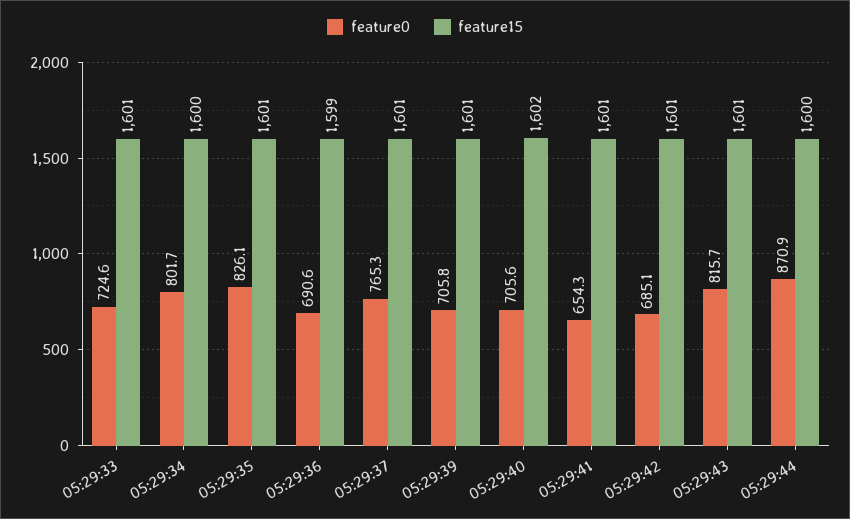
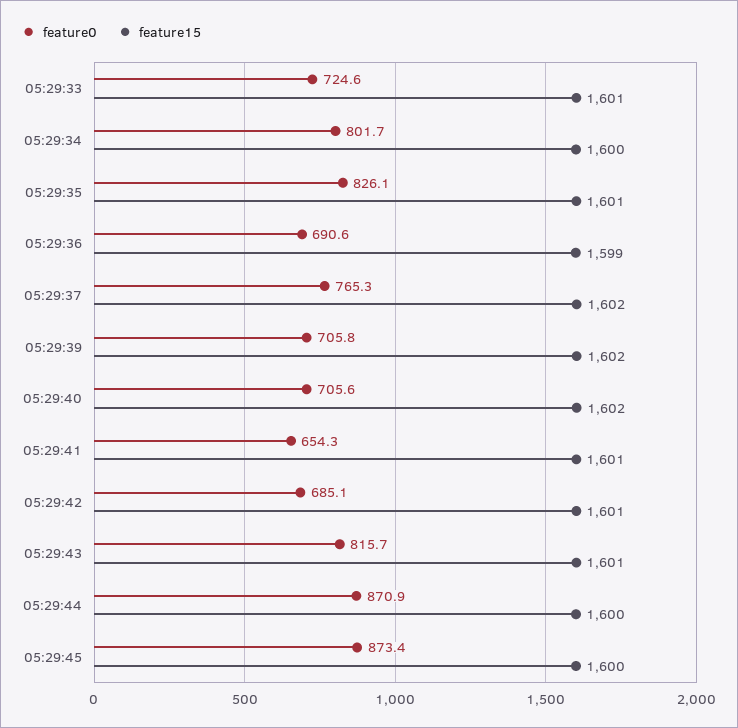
feature15, 05:29:37: 1601 -> 1602
feature15, 05:29:39: 1601 -> 1602
feature0, 05:29:45: none -> 873.4
feature15, 05:29:45: none -> 1600

